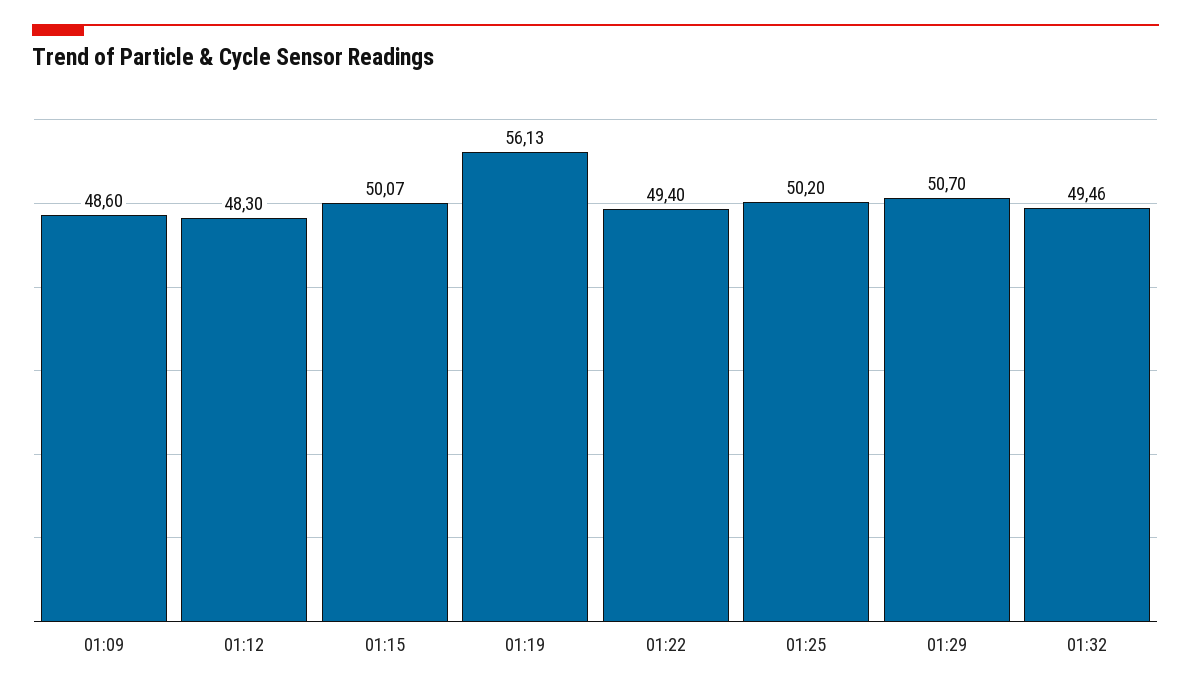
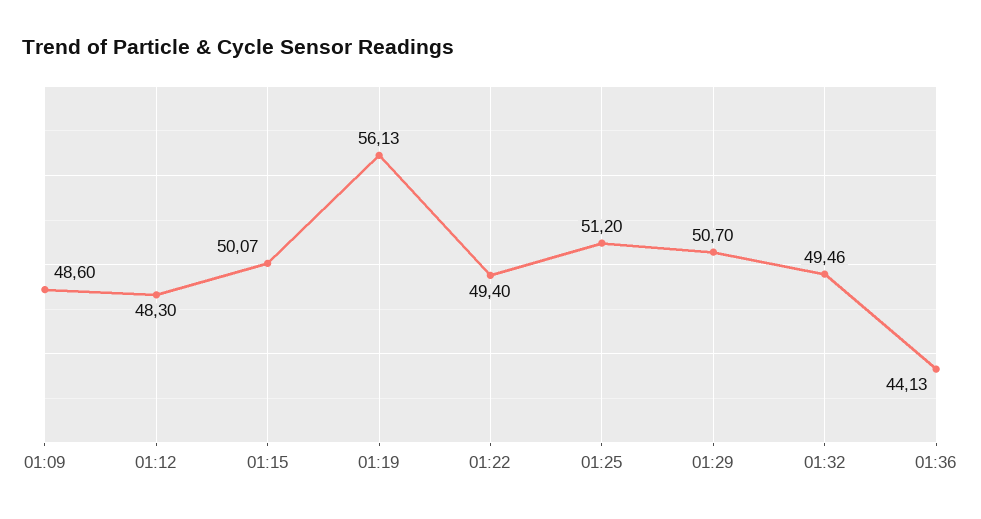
01:25: 50.2 -> 51.2
01:36: none -> 44.13

